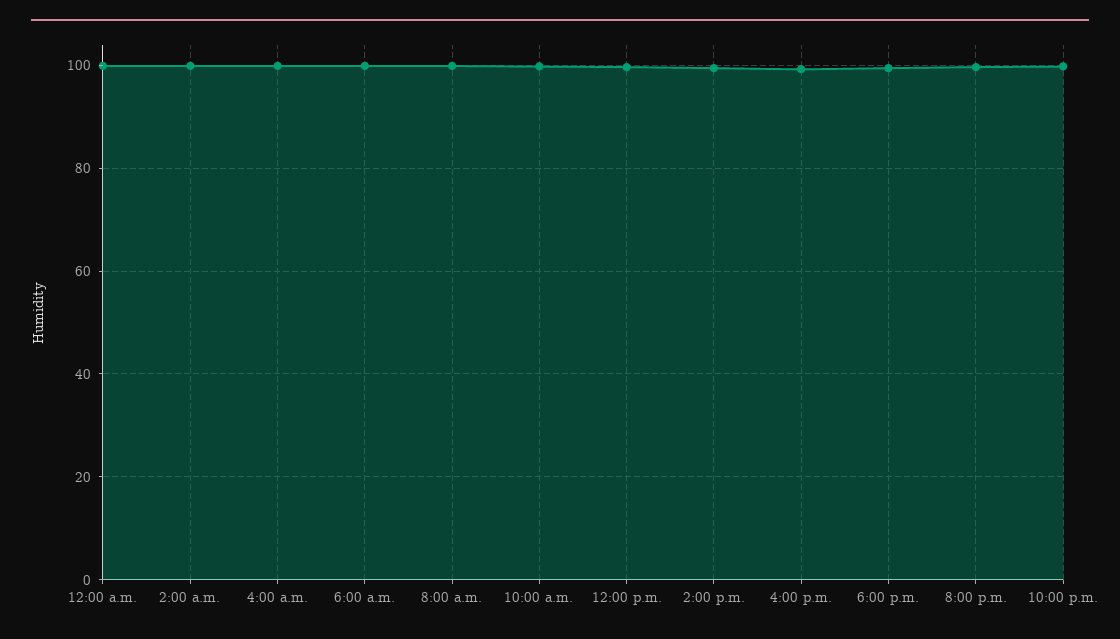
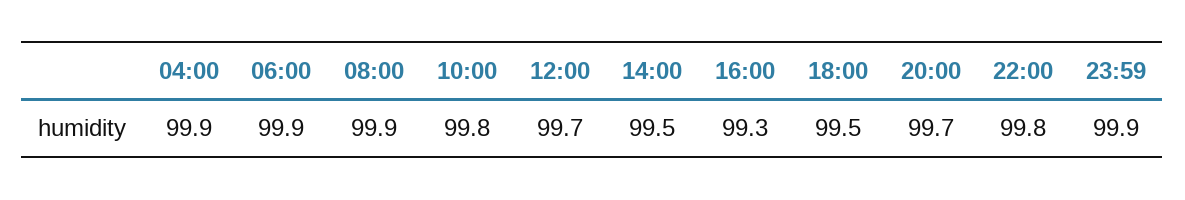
12:00 a.m.: 100 -> none
2:00 a.m.: 100 -> none
23:59: none -> 99.9

